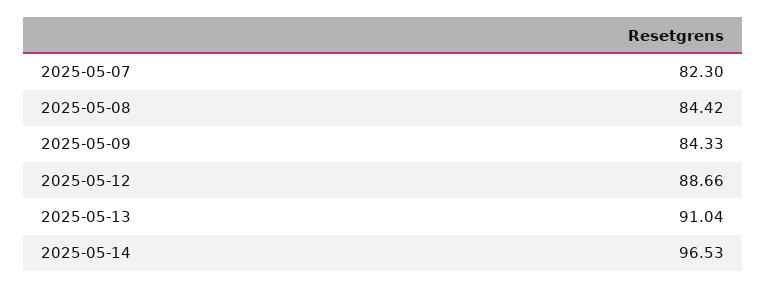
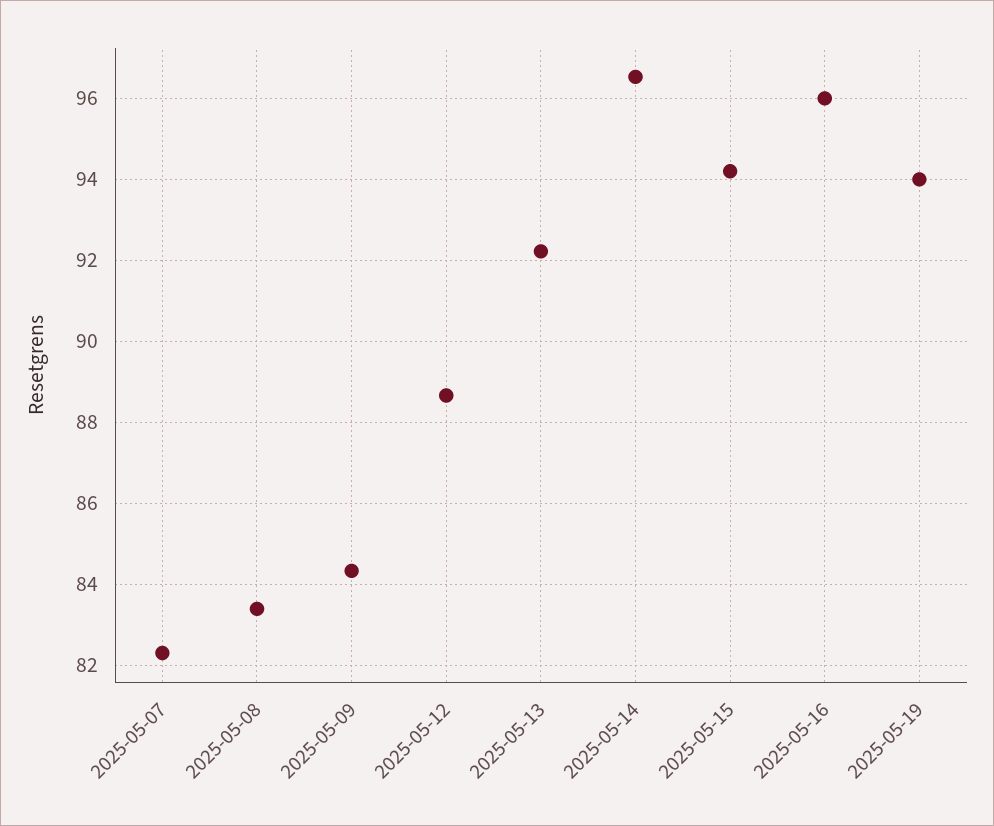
2025-05-08: 84.42 -> 83.4
2025-05-13: 91.04 -> 92.2
2025-05-15: none -> 94.2
2025-05-16: none -> 96
2025-05-19: none -> 94

